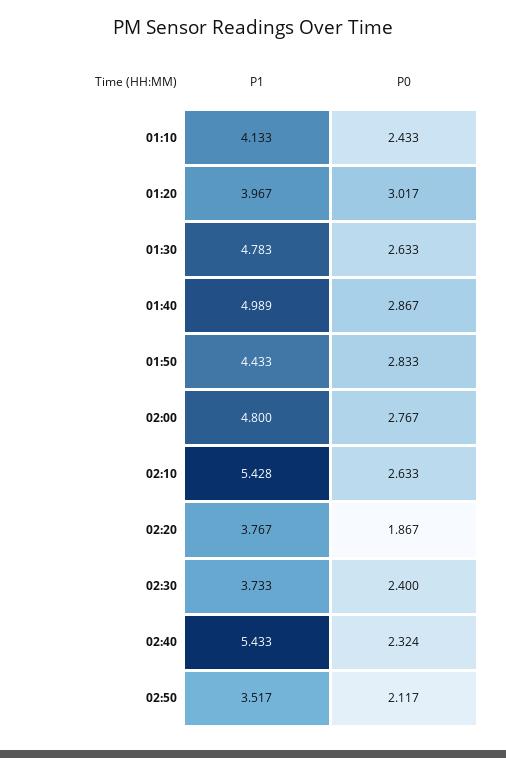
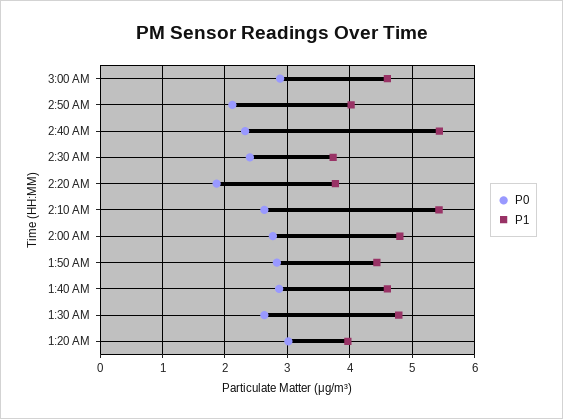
P1, 01:10: 4.133 -> none
P0, 01:10: 2.433 -> none
P1, 01:40: 4.989 -> 4.6
P1, 02:50: 3.517 -> 4
P0, 3:00 AM: none -> 2.9
P1, 3:00 AM: none -> 4.6

